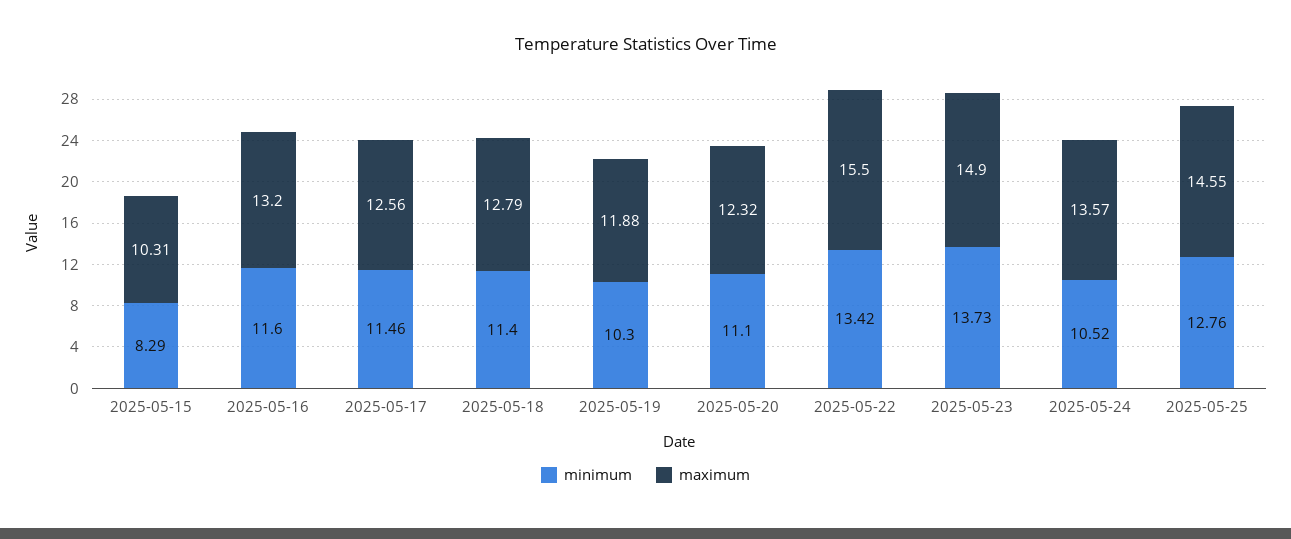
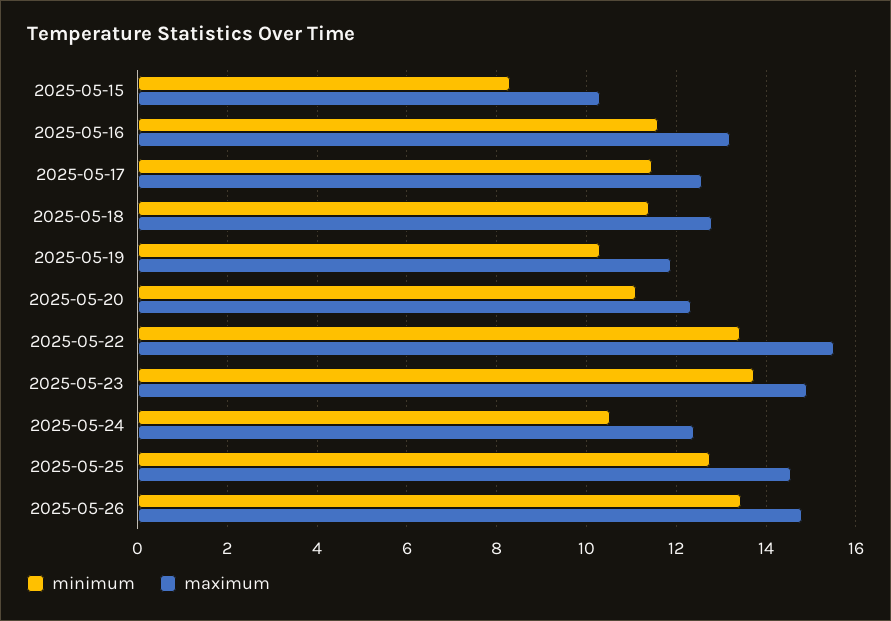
maximum, 2025-05-24: 13.57 -> 12.4
minimum, 2025-05-26: none -> 13.4
maximum, 2025-05-26: none -> 14.8

